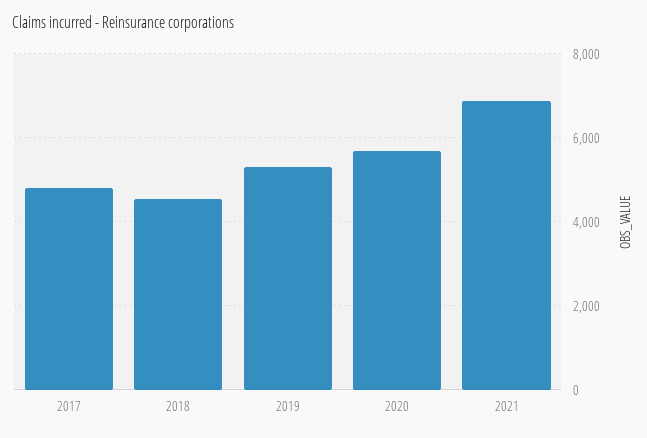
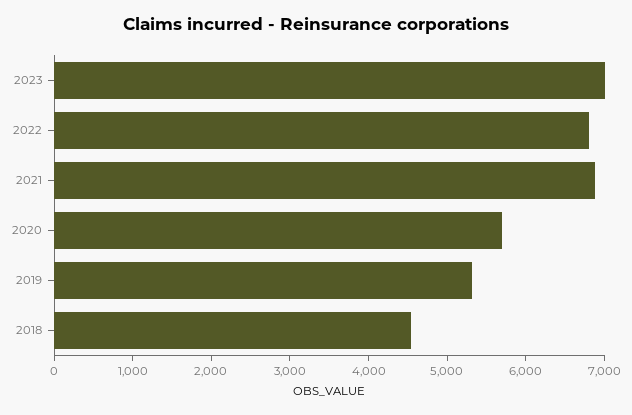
2017: 4800 -> none
2023: none -> 7000
2022: none -> 6800

